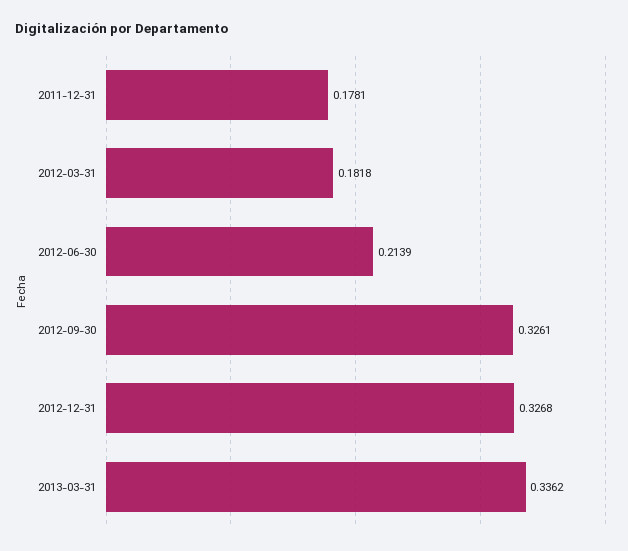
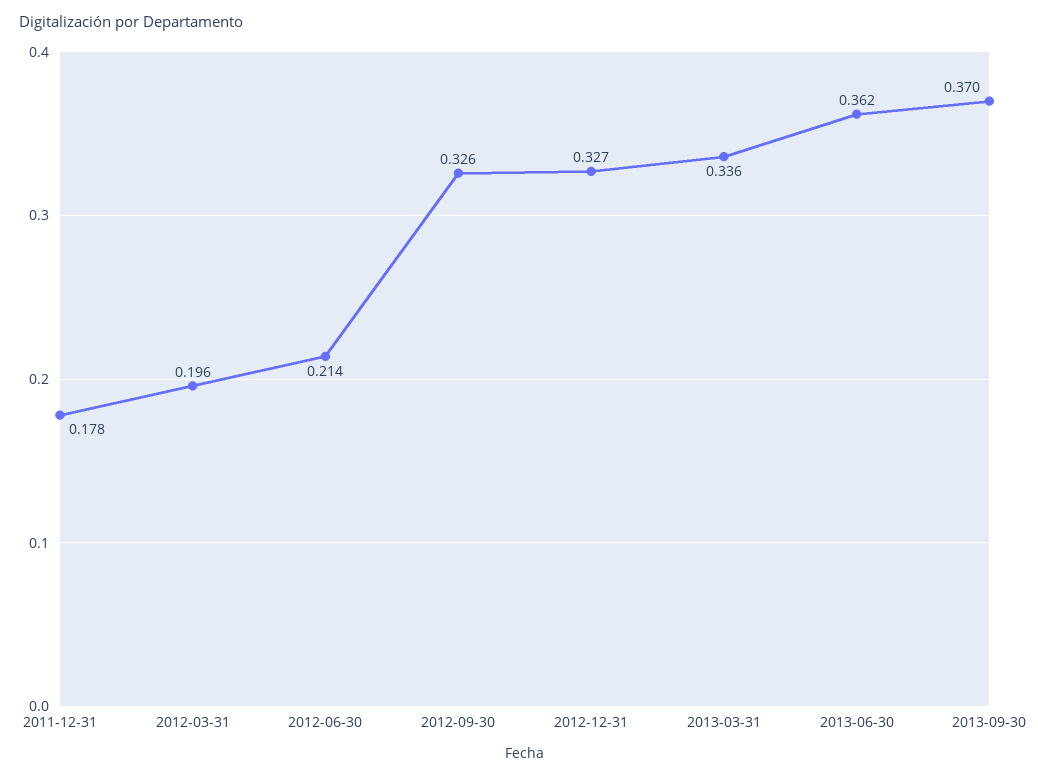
2012-03-31: 0.1818 -> 0.196
2013-06-30: none -> 0.362
2013-09-30: none -> 0.37

